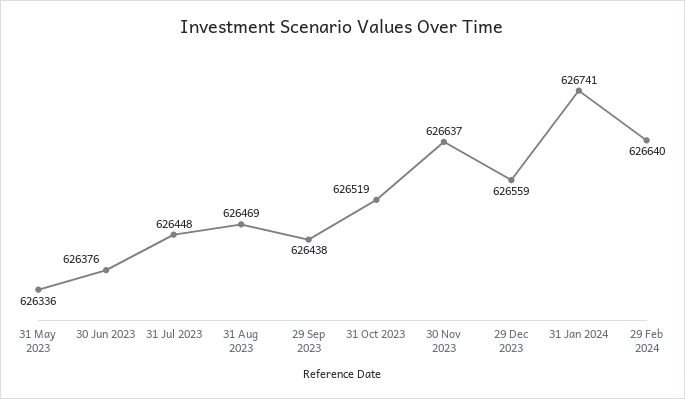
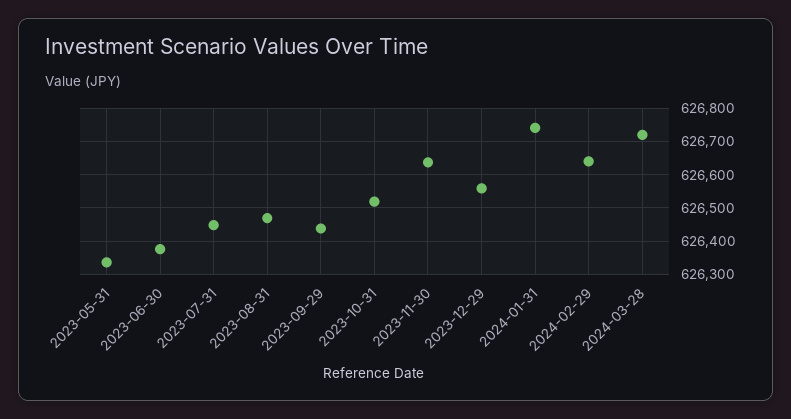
2024-03-28: none -> 626720

